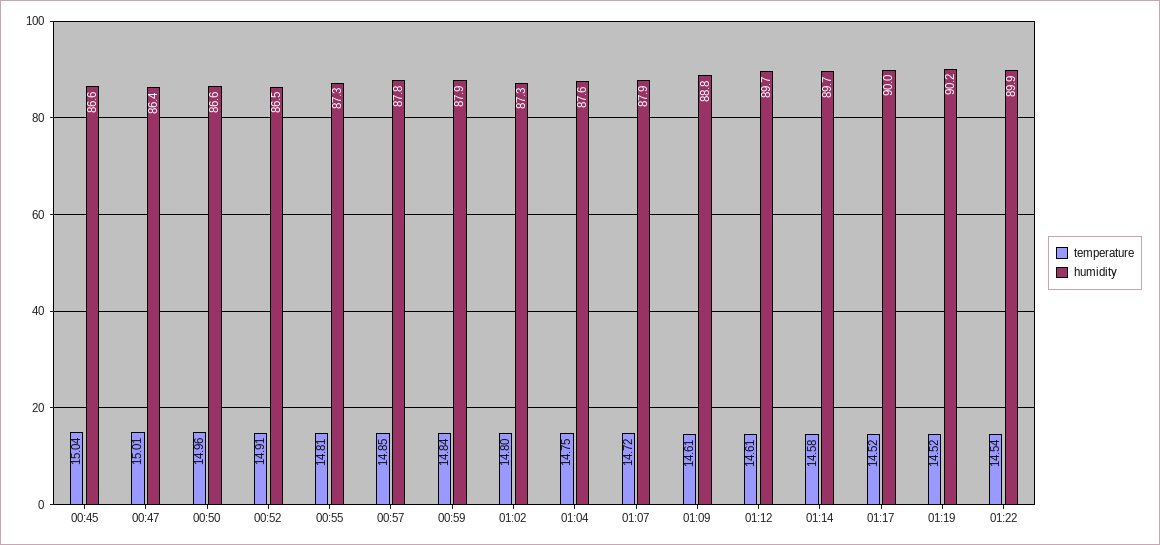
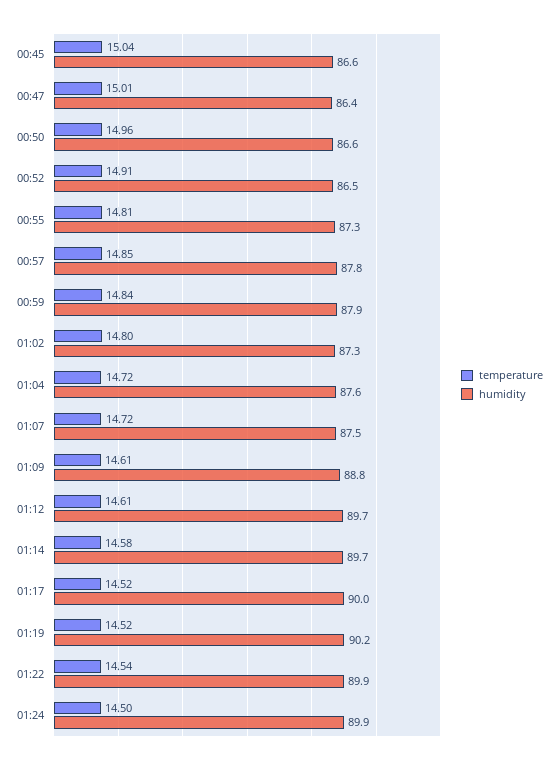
temperature, 01:04: 14.75 -> 14.72
humidity, 01:07: 87.9 -> 87.5
temperature, 01:24: none -> 14.5
humidity, 01:24: none -> 89.9

